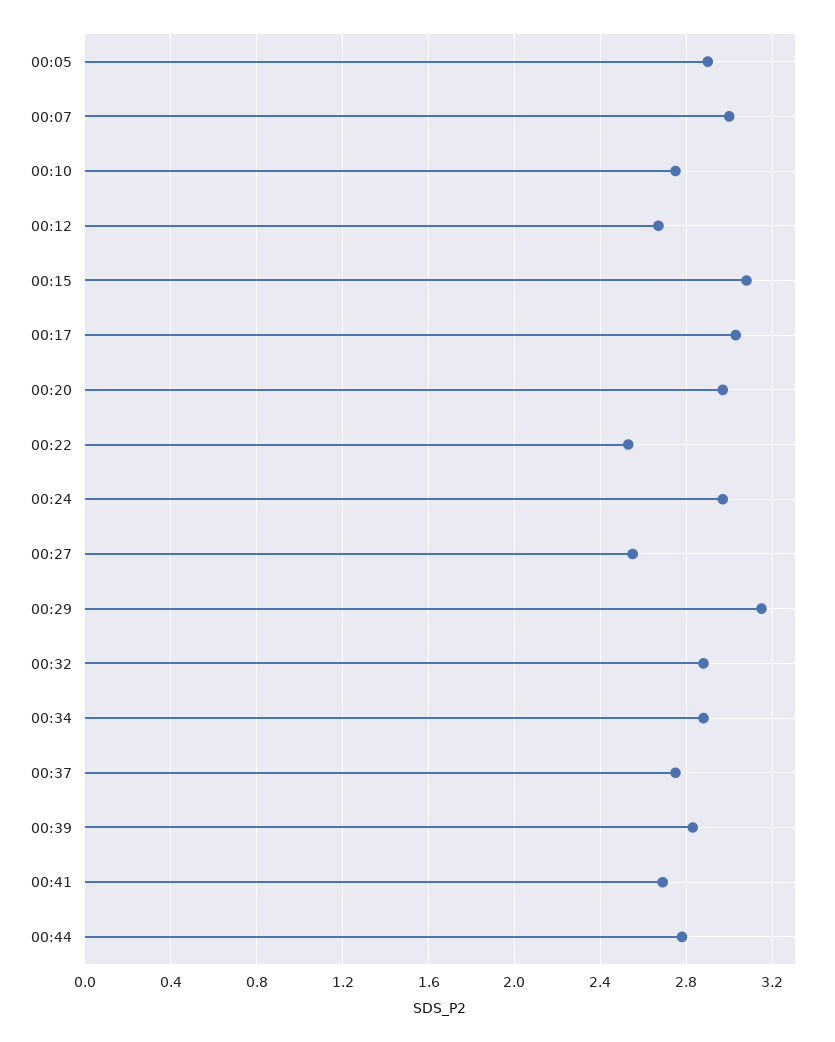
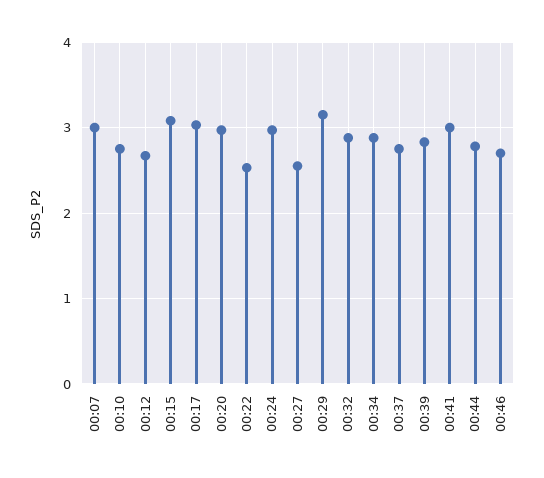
00:05: 2.9 -> none
00:41: 2.7 -> 3
00:46: none -> 2.7

